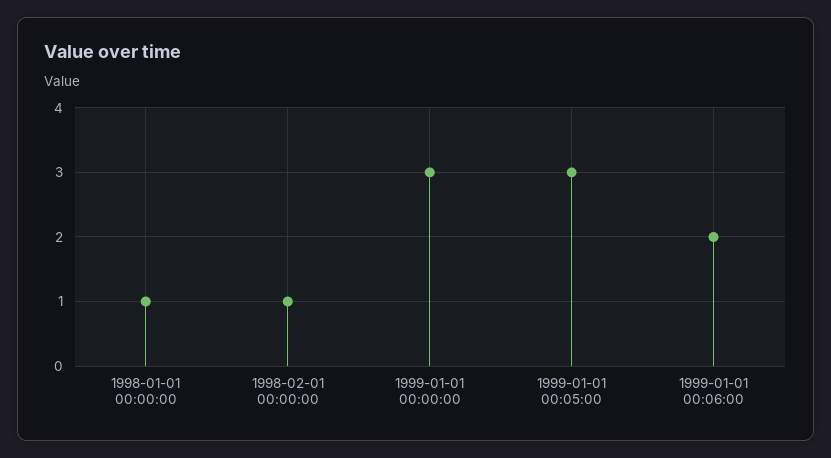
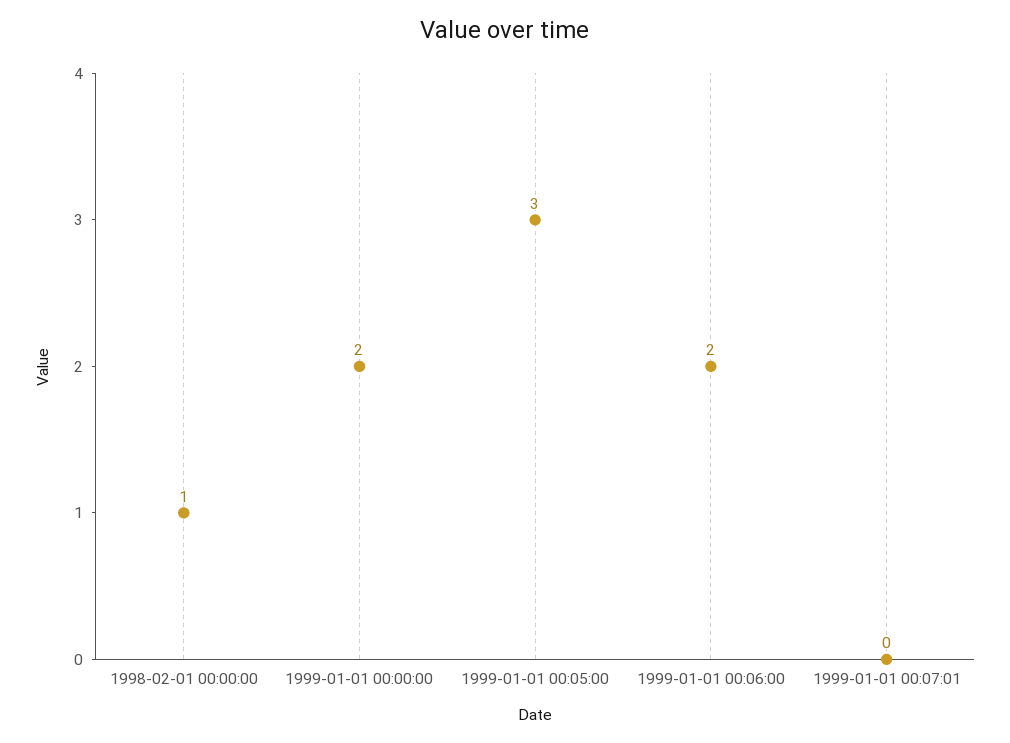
1998-01-01 00:00:00: 1 -> none
1999-01-01 00:00:00: 3 -> 2
1999-01-01 00:07:01: none -> 0

